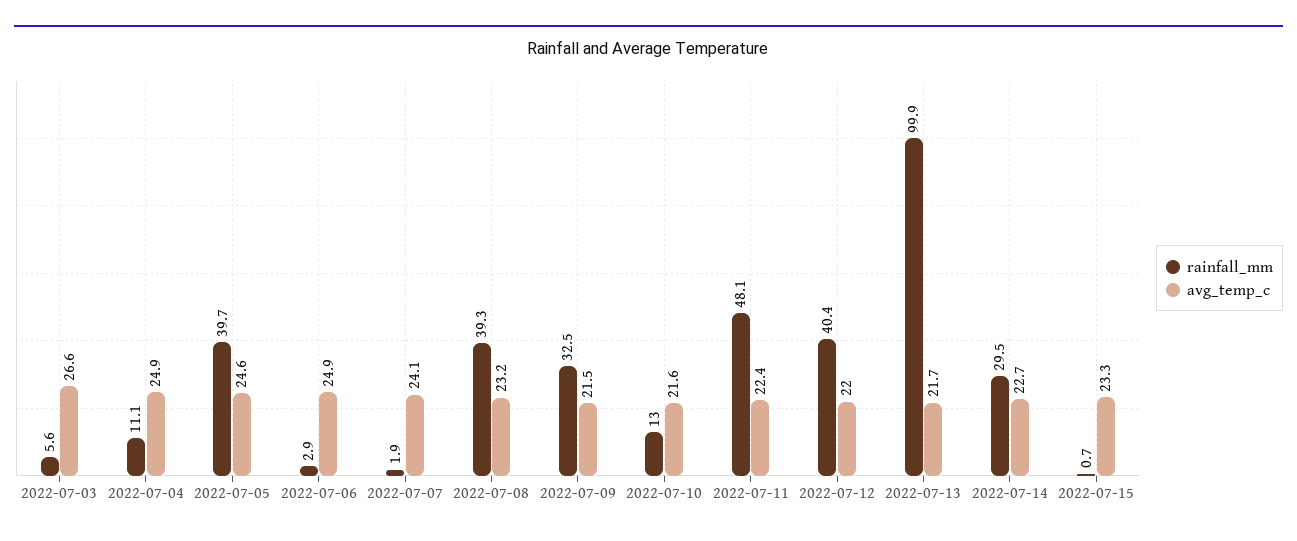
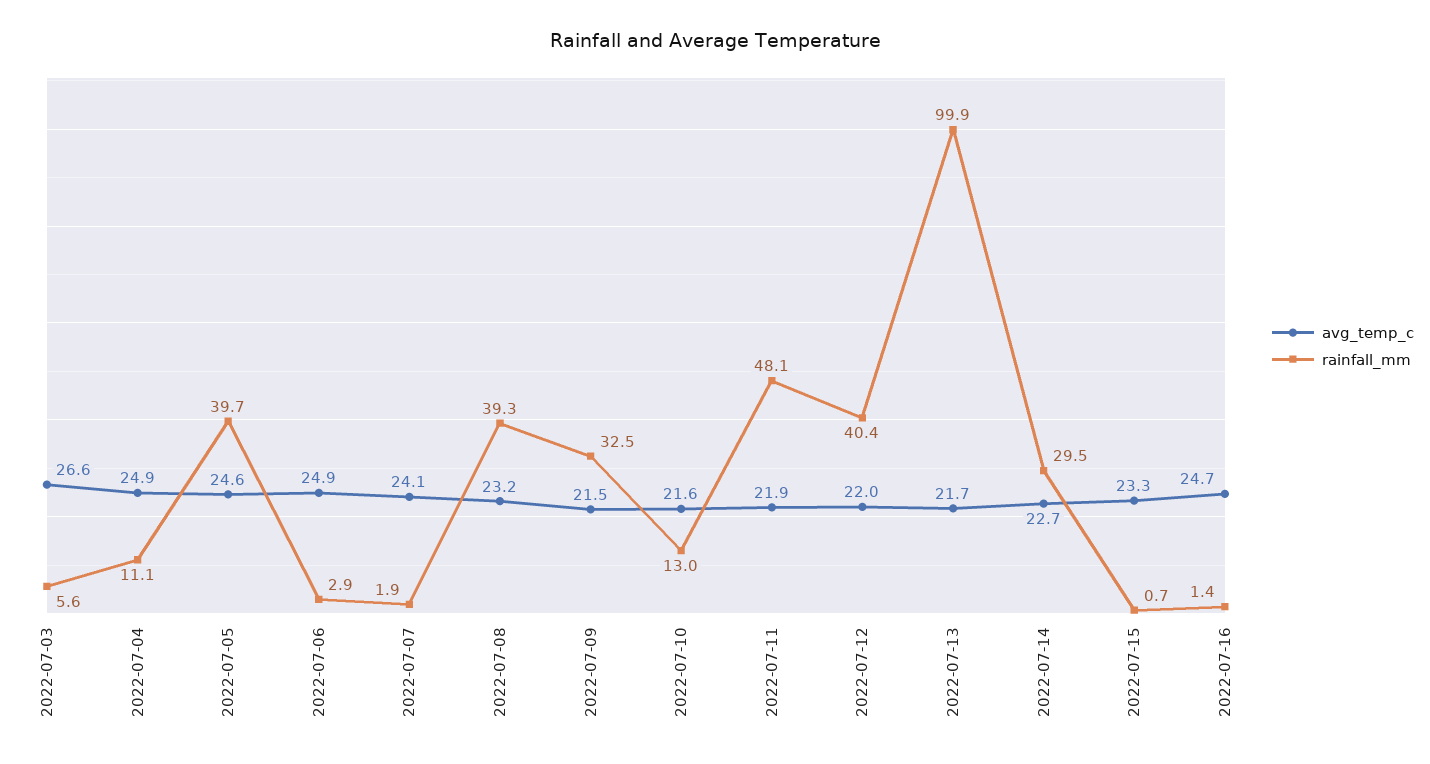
avg_temp_c, 2022-07-11: 22.4 -> 21.9
avg_temp_c, 2022-07-16: none -> 24.7
rainfall_mm, 2022-07-16: none -> 1.4

